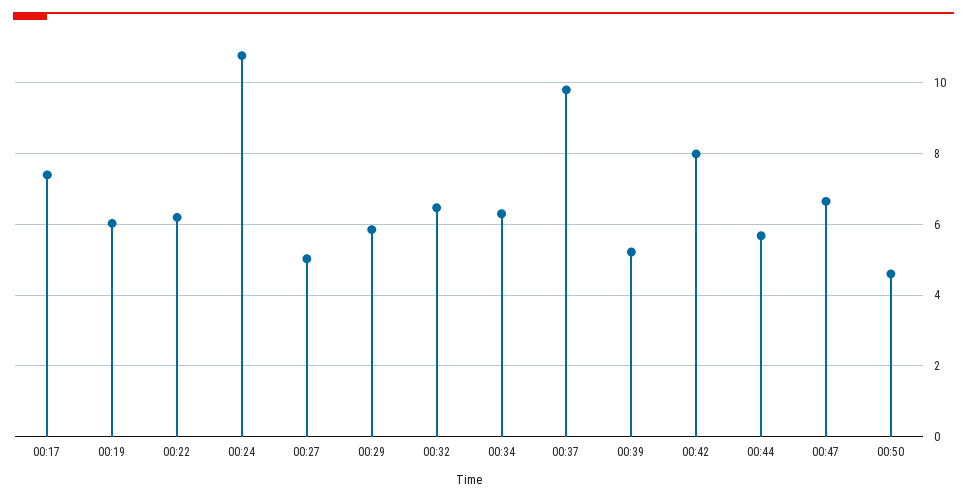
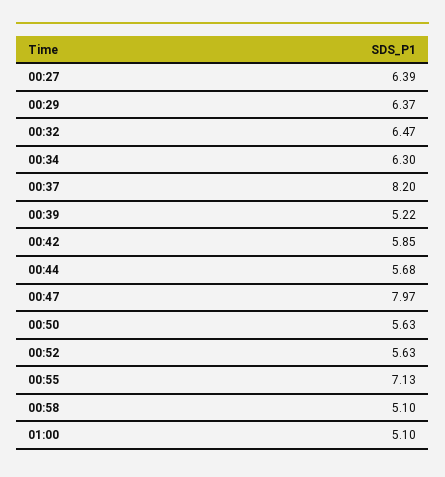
00:17: 7.4 -> none
00:19: 6 -> none
00:22: 6.2 -> none
00:24: 10.8 -> none
00:27: 5 -> 6.39
00:29: 5.8 -> 6.37
00:37: 9.8 -> 8.2
00:42: 8 -> 5.85
00:47: 6.6 -> 7.97
00:50: 4.6 -> 5.63
00:52: none -> 5.63
00:55: none -> 7.13
00:58: none -> 5.1
01:00: none -> 5.1

